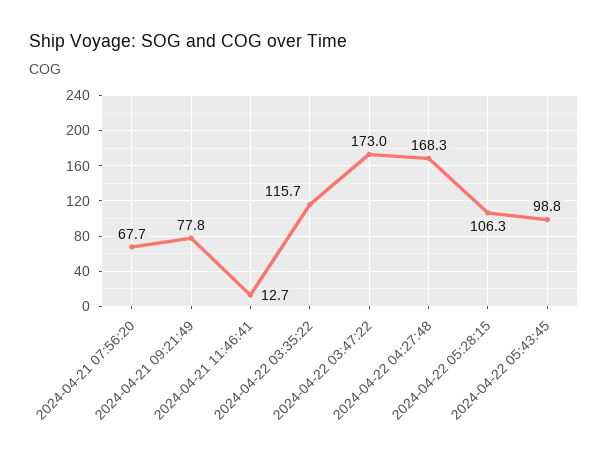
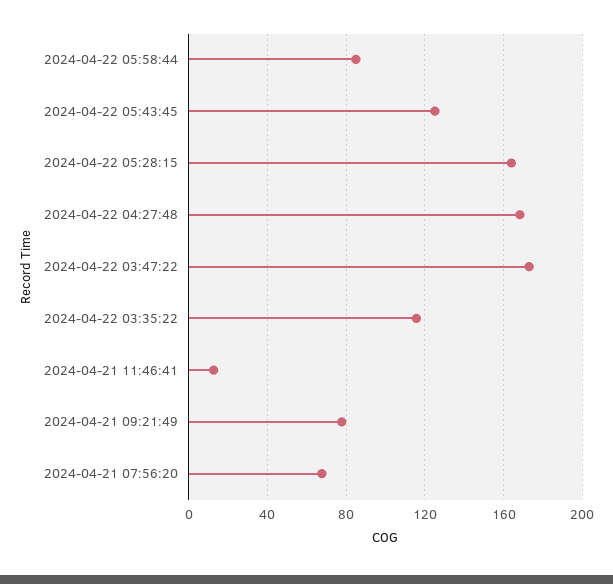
2024-04-22 05:28:15: 106.3 -> 165
2024-04-22 05:43:45: 98.8 -> 125
2024-04-22 05:58:44: none -> 85

